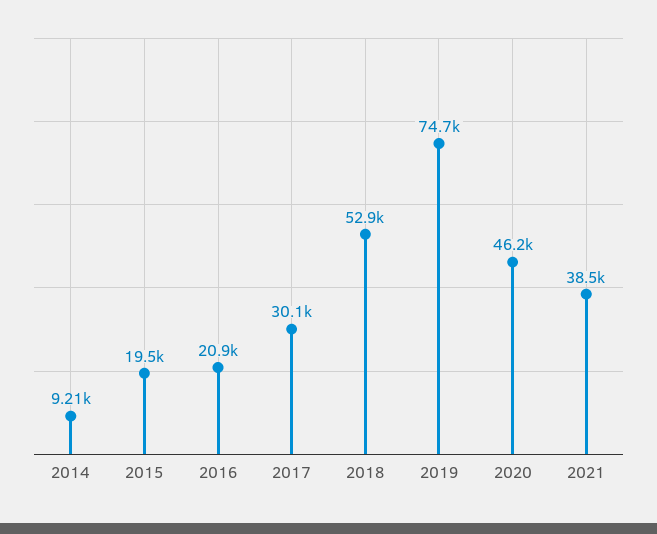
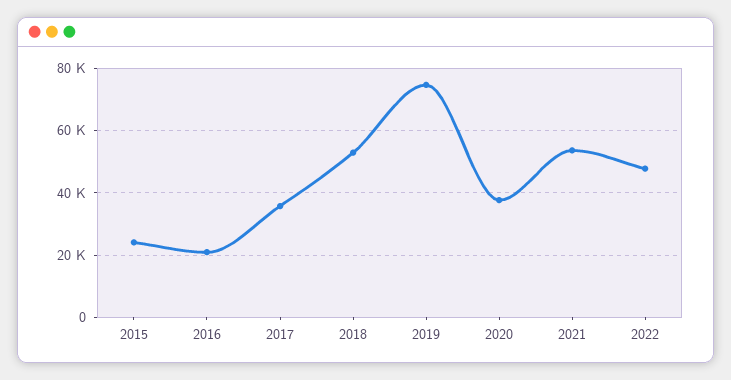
2014: 9210 -> none
2015: 19500 -> 24000
2017: 30100 -> 36000
2020: 46200 -> 38000
2021: 38500 -> 54000
2022: none -> 48000

